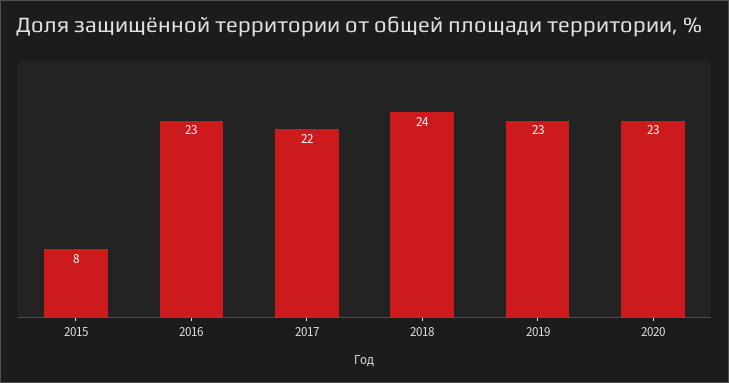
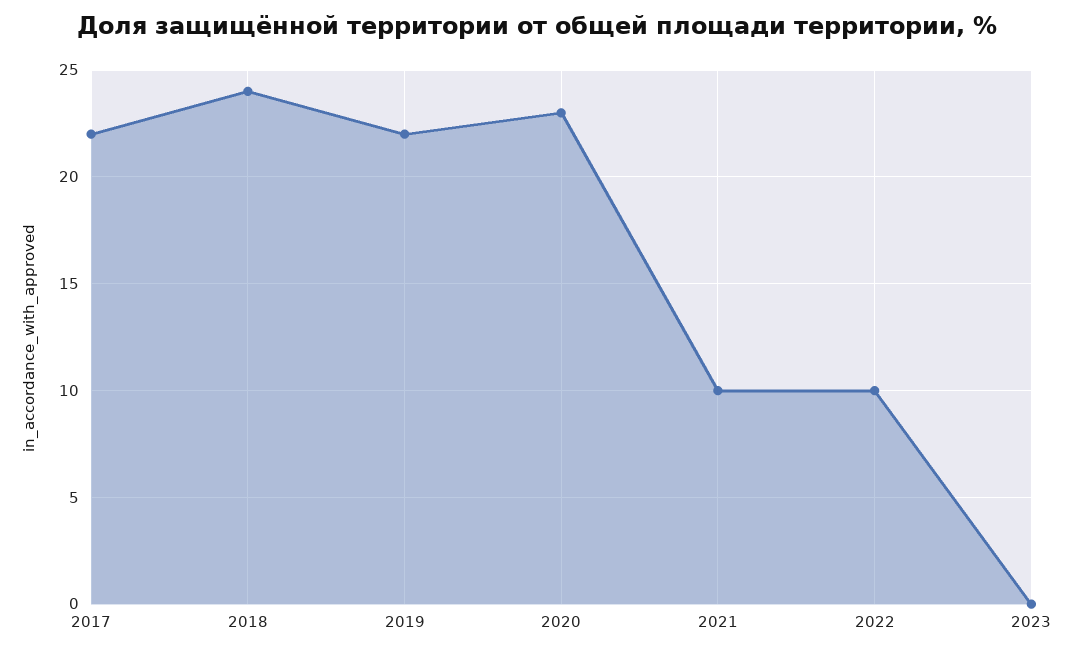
2015: 8 -> none
2016: 23 -> none
2019: 23 -> 22
2021: none -> 10
2022: none -> 10
2023: none -> 0

